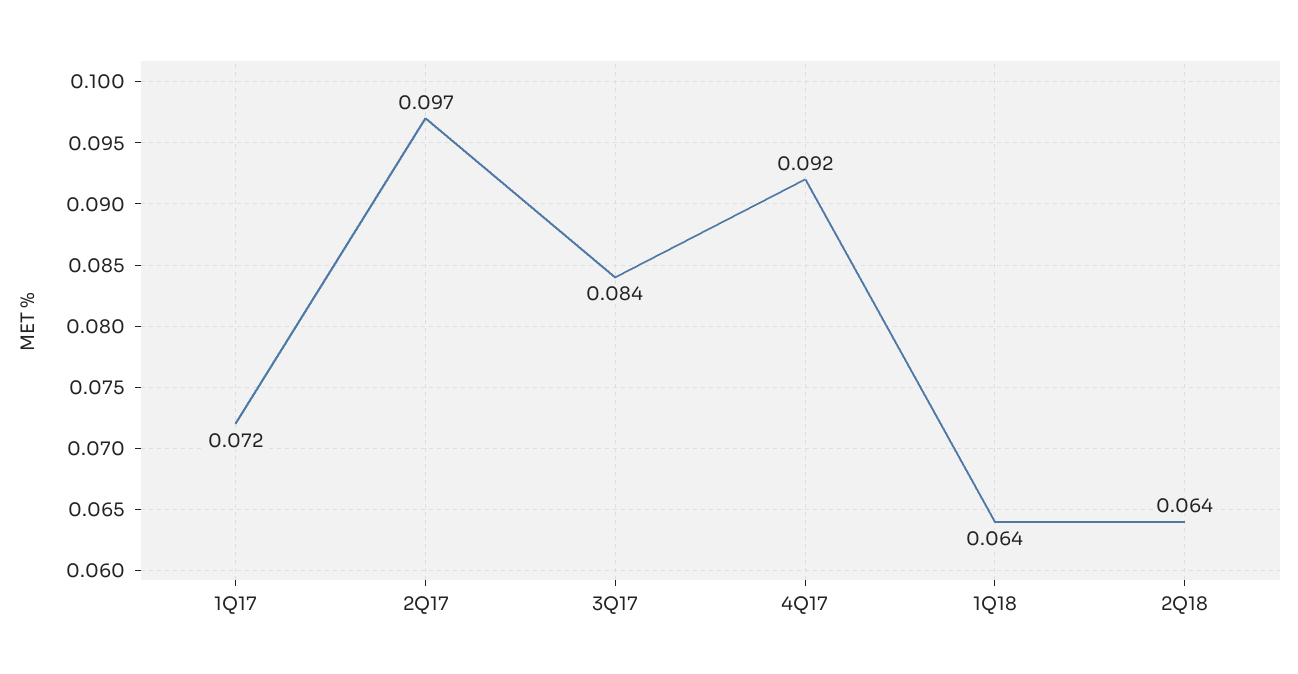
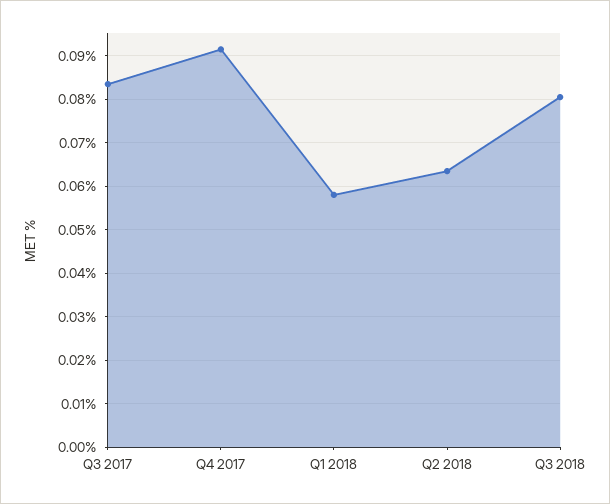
1Q17: 0.072 -> none
2Q17: 0.097 -> none
1Q18: 0.064 -> 0.058
Q3 2018: none -> 0.08

